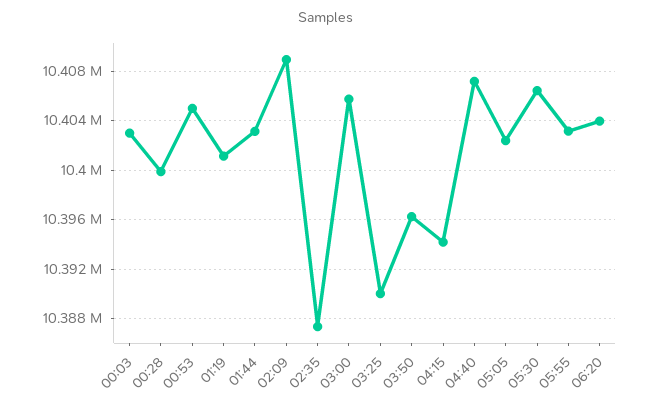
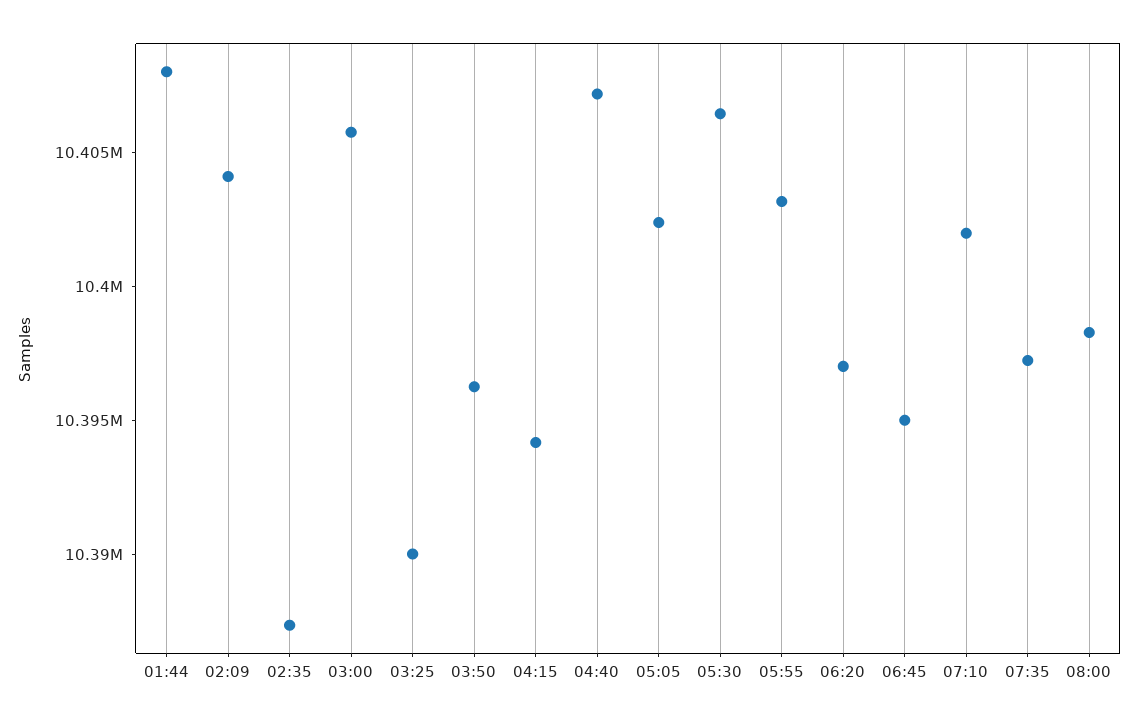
00:03: 10403000 -> none
00:28: 10400000 -> none
00:53: 10405000 -> none
01:19: 10401000 -> none
01:44: 10403000 -> 10408000
02:09: 10409000 -> 10404000
06:20: 10404000 -> 10397000
06:45: none -> 10395000
07:10: none -> 10402000
07:35: none -> 10397000
08:00: none -> 10398000

